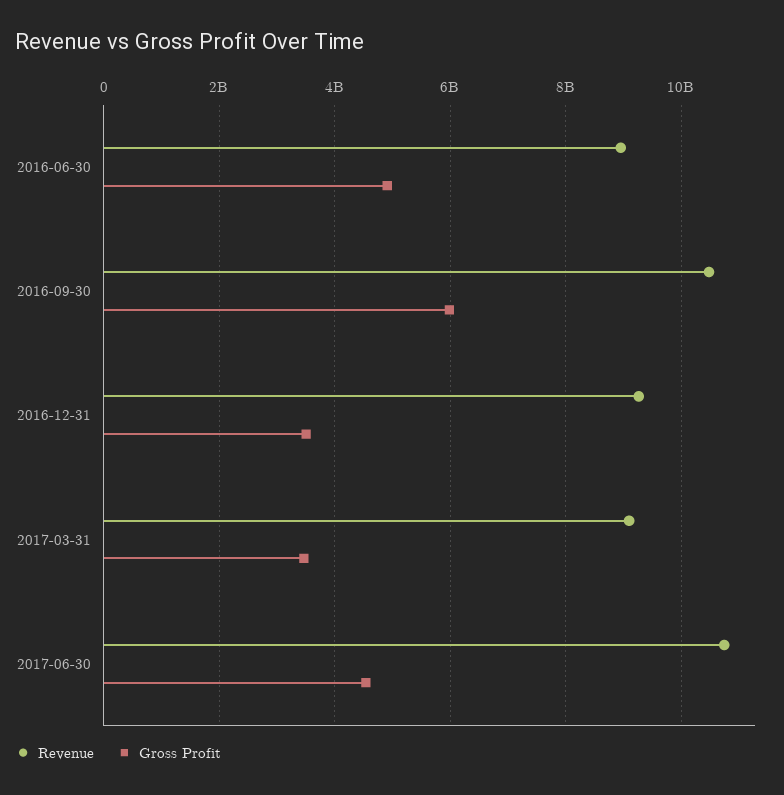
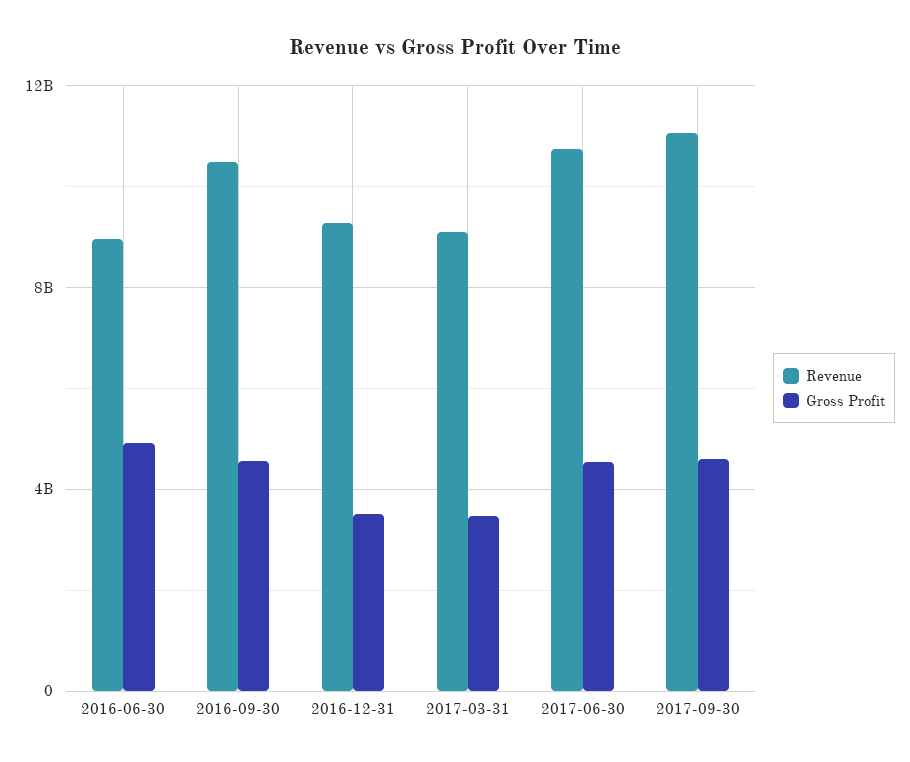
Gross Profit, 2016-09-30: 6000000000 -> 4500000000
Revenue, 2017-09-30: none -> 11000000000
Gross Profit, 2017-09-30: none -> 4500000000

